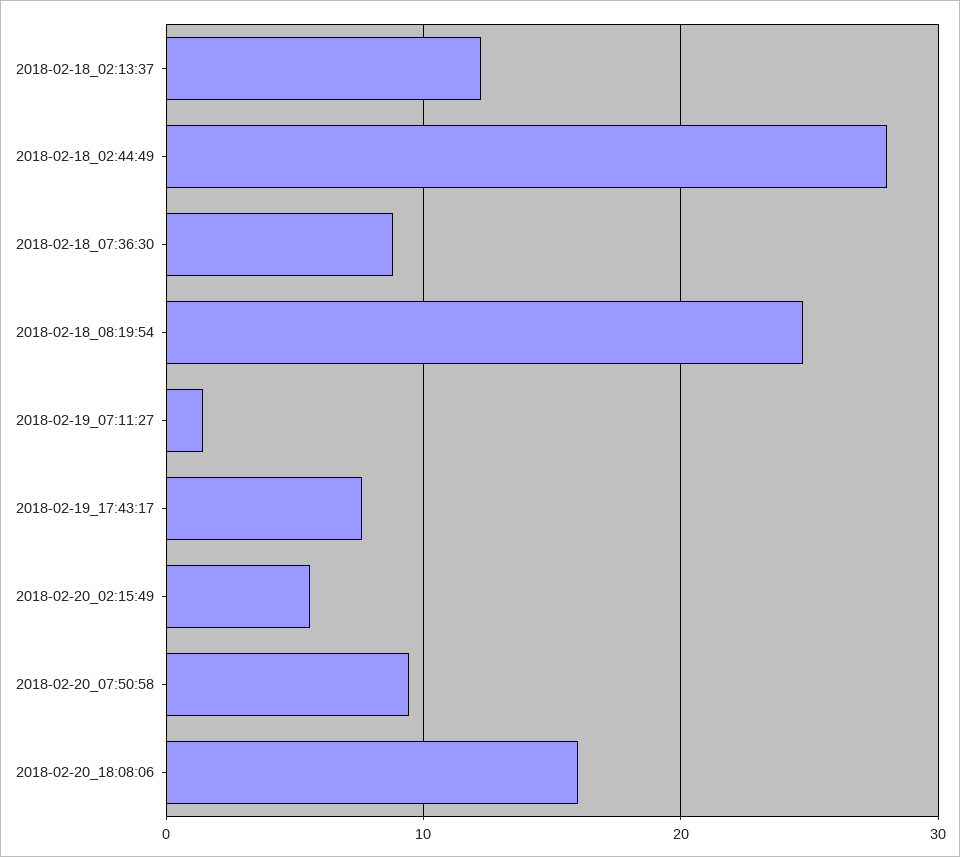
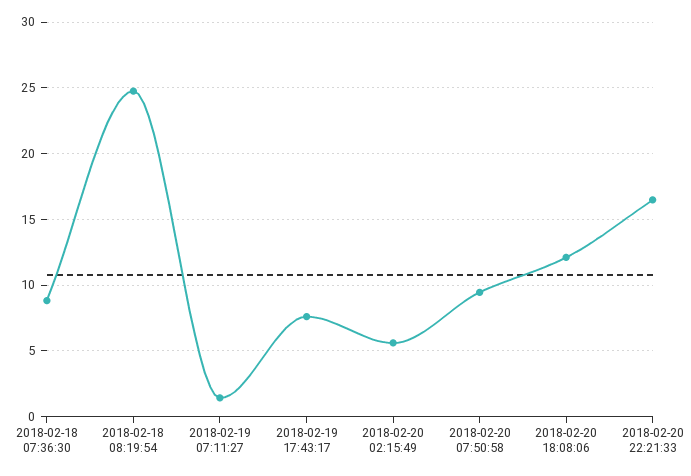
2018-02-18_02:13:37: 12 -> none
2018-02-18_02:44:49: 28 -> none
2018-02-20_18:08:06: 16 -> 12
2018-02-20 22:21:33: none -> 16.5

